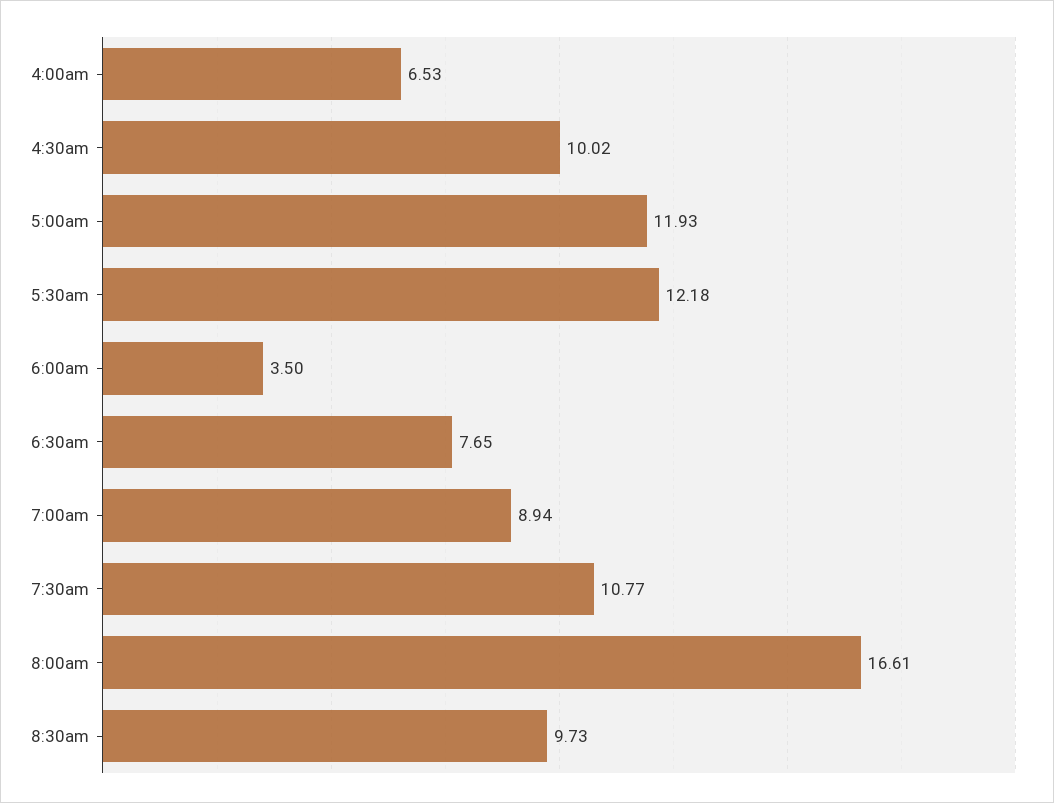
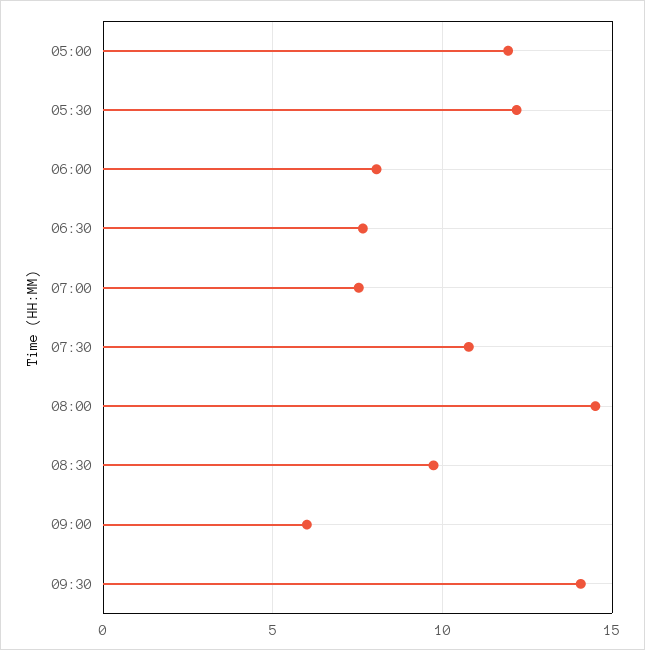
4:00am: 6.53 -> none
4:30am: 10.02 -> none
6:00am: 3.5 -> 8
7:00am: 8.94 -> 7.5
8:00am: 16.61 -> 14.5
09:00: none -> 6
09:30: none -> 14

